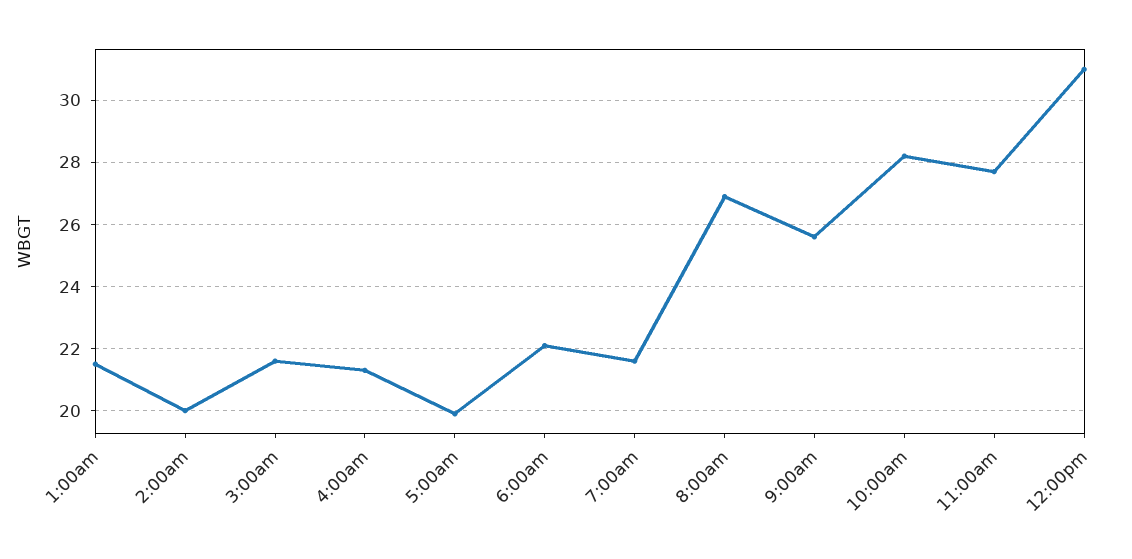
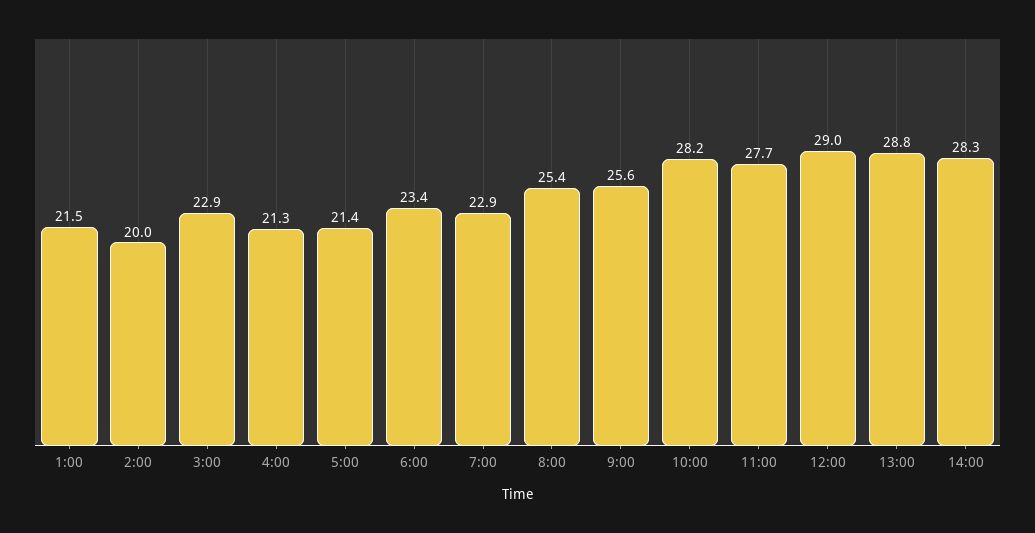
3:00am: 21.5 -> 22.9
5:00am: 20 -> 21.4
6:00am: 22 -> 23.4
7:00am: 21.5 -> 22.9
8:00am: 27 -> 25.4
12:00pm: 31 -> 29
13:00: none -> 28.8
14:00: none -> 28.3

